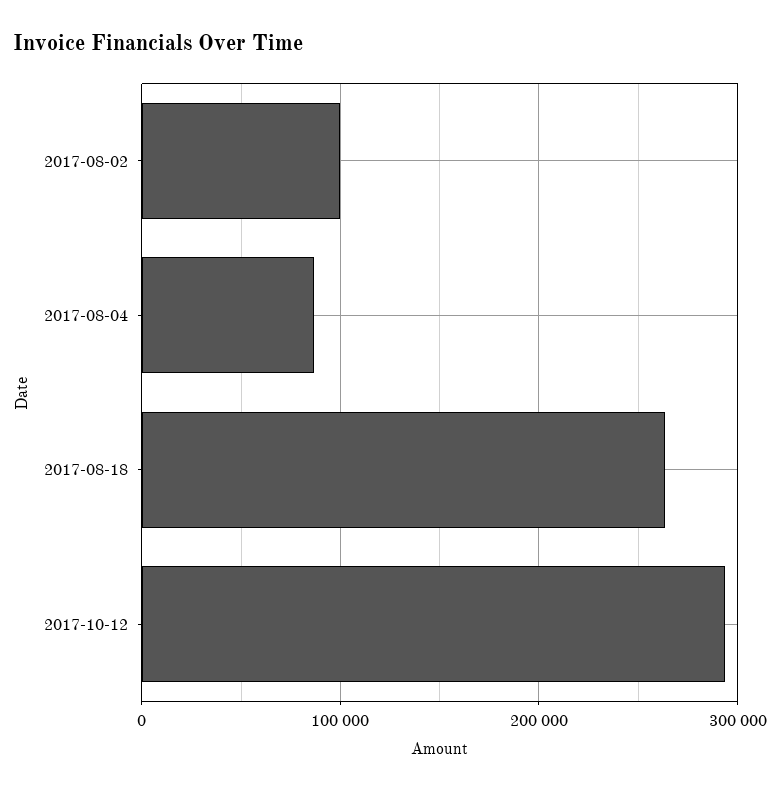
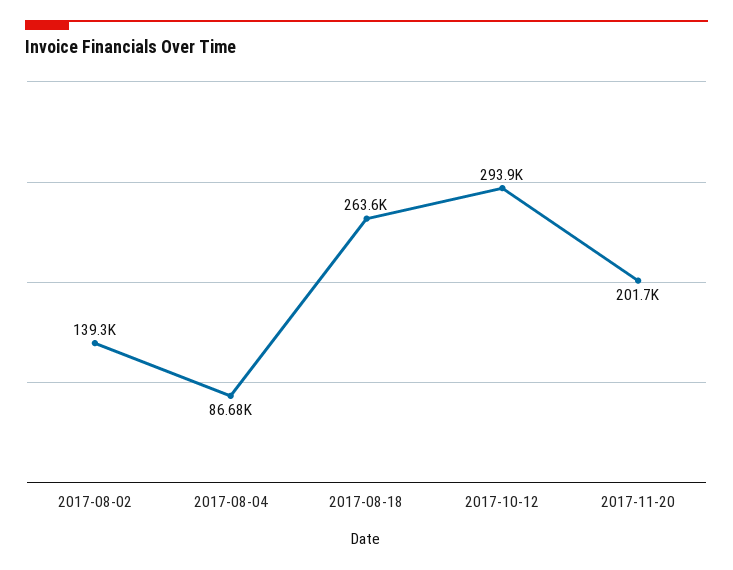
2017-08-02: 100000 -> 139300
2017-11-20: none -> 201700

